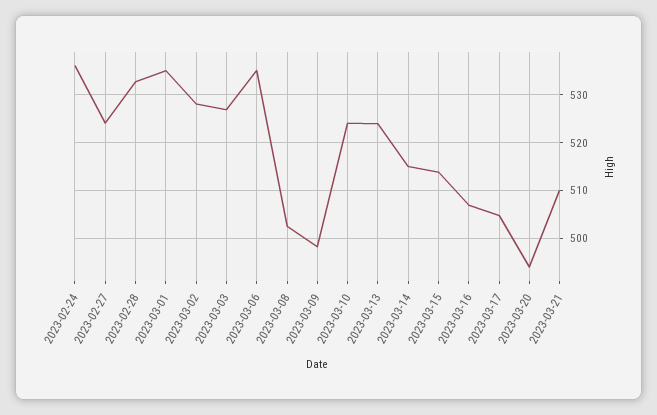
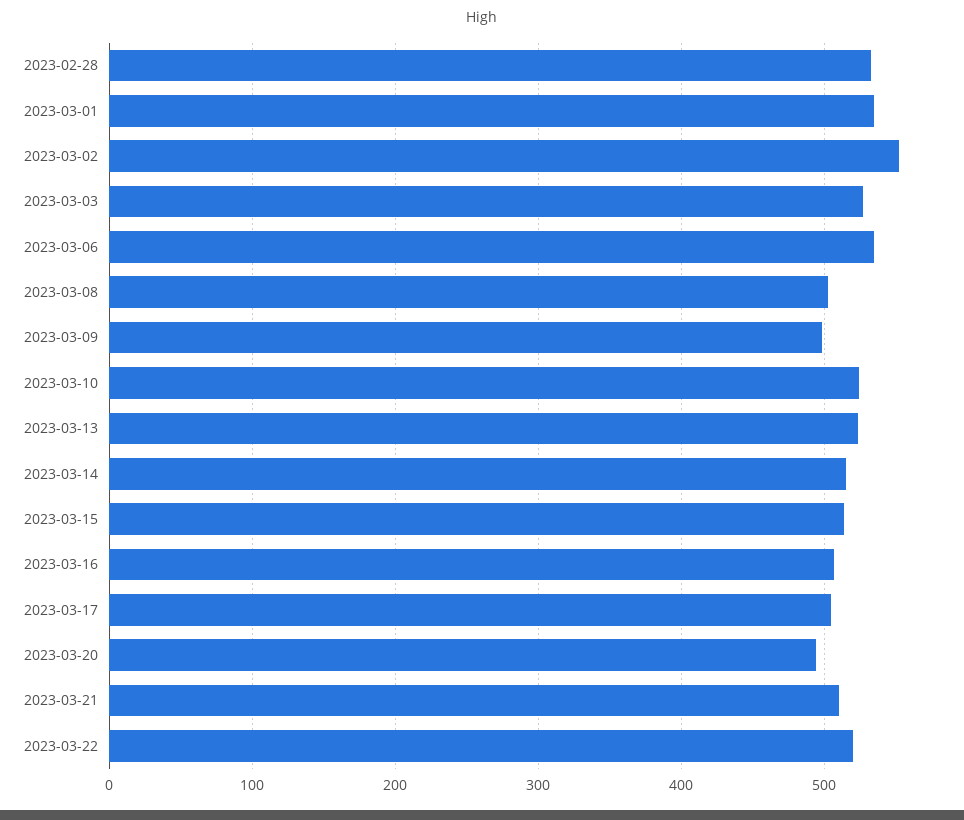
2023-02-24: 536 -> none
2023-02-27: 524 -> none
2023-03-02: 528 -> 550
2023-03-22: none -> 520

